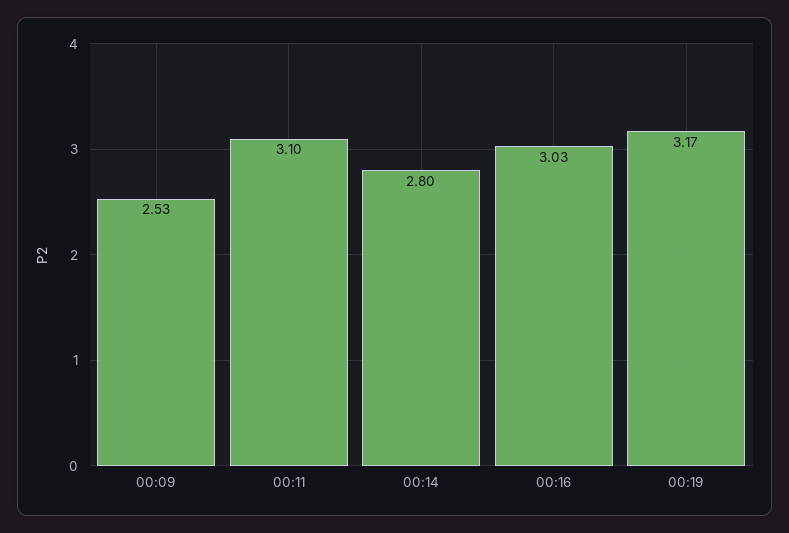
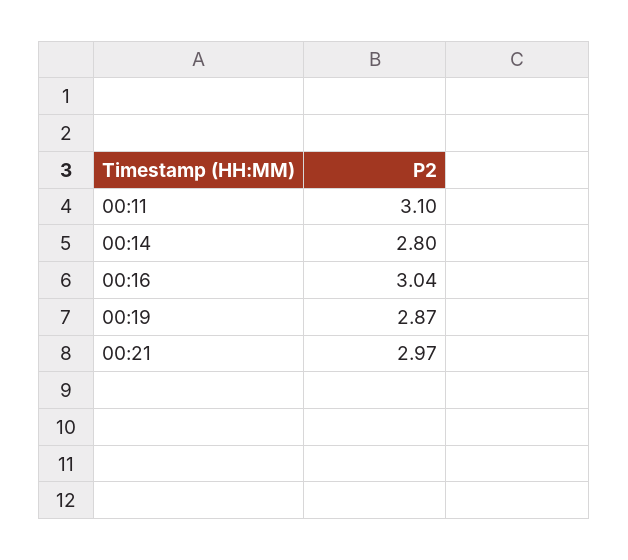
00:09: 2.53 -> none
00:16: 3.03 -> 3.04
00:19: 3.17 -> 2.87
00:21: none -> 2.97

